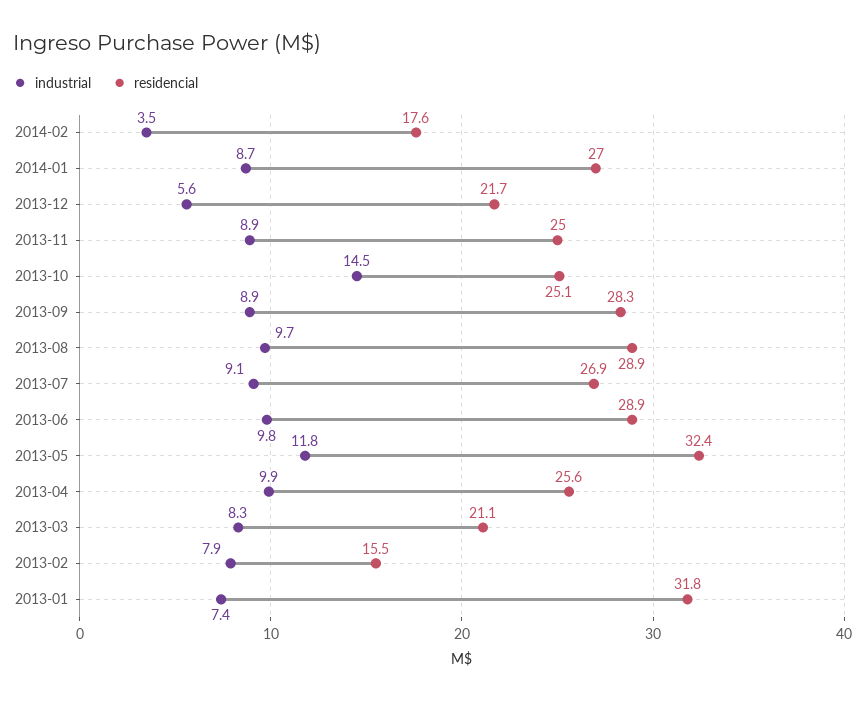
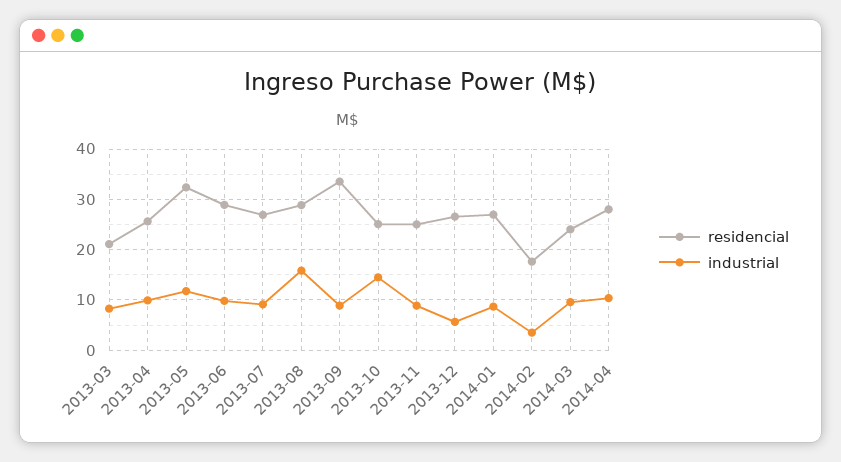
residencial, 2013-12: 21.7 -> 26
residencial, 2013-09: 28.3 -> 34
industrial, 2013-08: 9.7 -> 16
industrial, 2013-02: 7.9 -> none
residencial, 2013-02: 15.5 -> none
industrial, 2013-01: 7.4 -> none
residencial, 2013-01: 31.8 -> none
residencial, 2014-03: none -> 24
industrial, 2014-03: none -> 10
residencial, 2014-04: none -> 28
industrial, 2014-04: none -> 10

